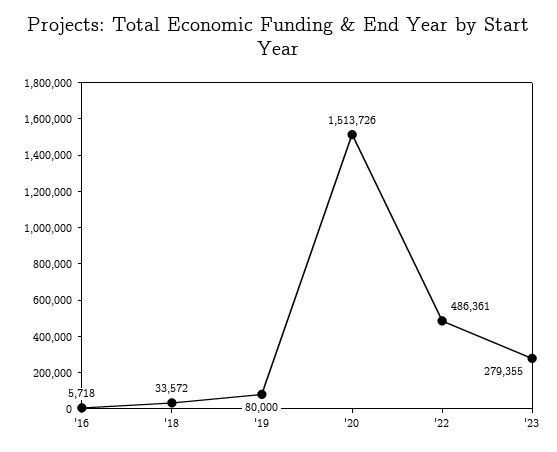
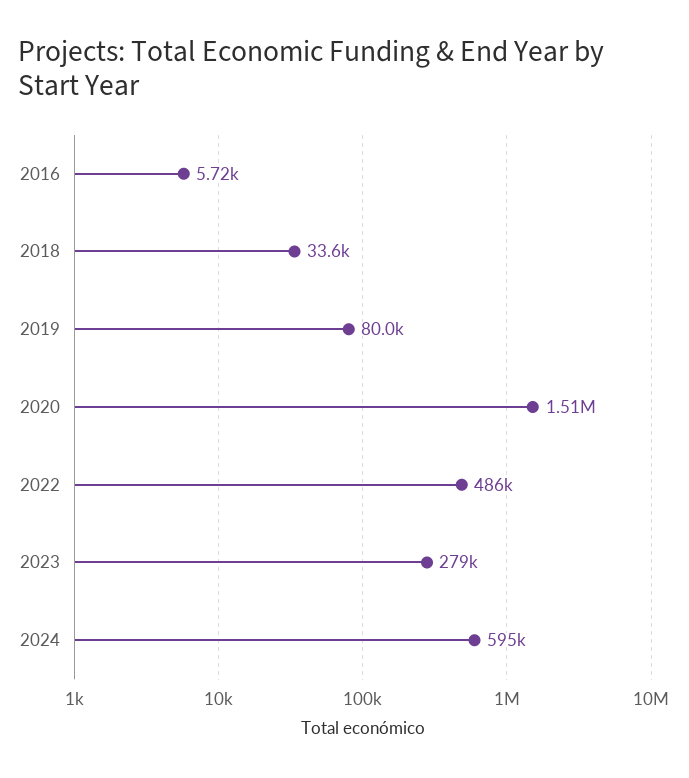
2024: none -> 595000

